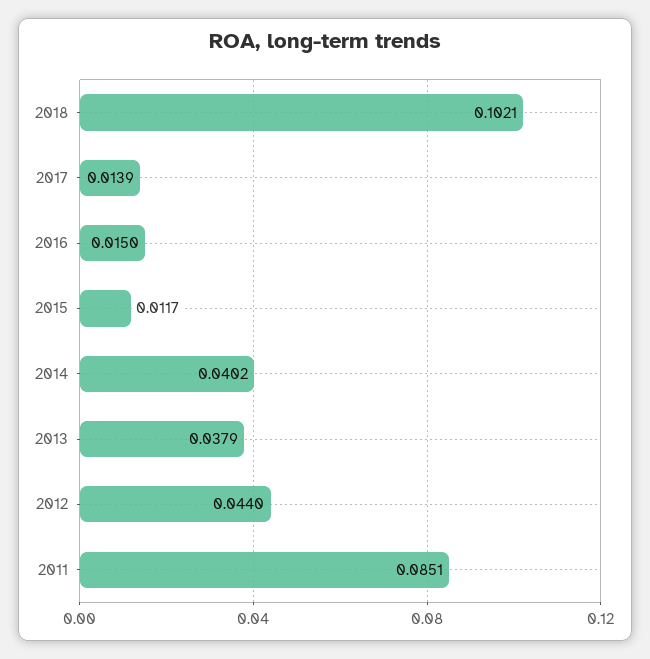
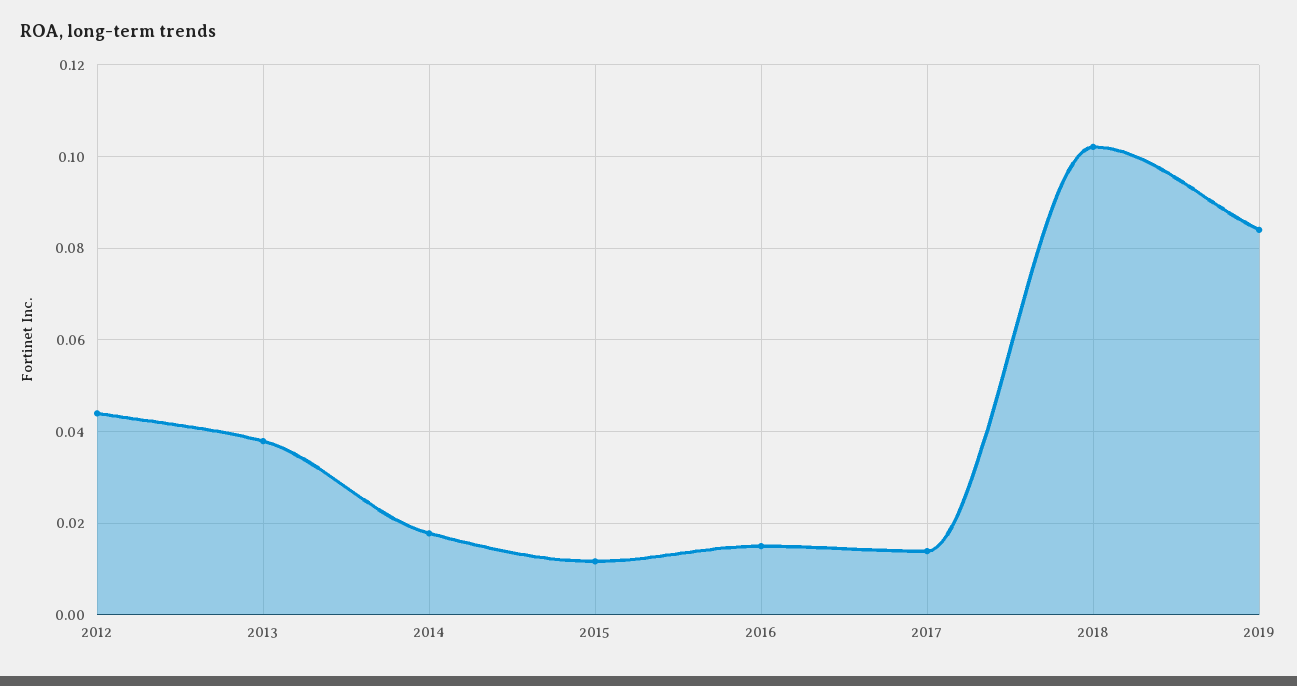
2014: 0.0402 -> 0.018
2011: 0.0851 -> none
2019: none -> 0.084

